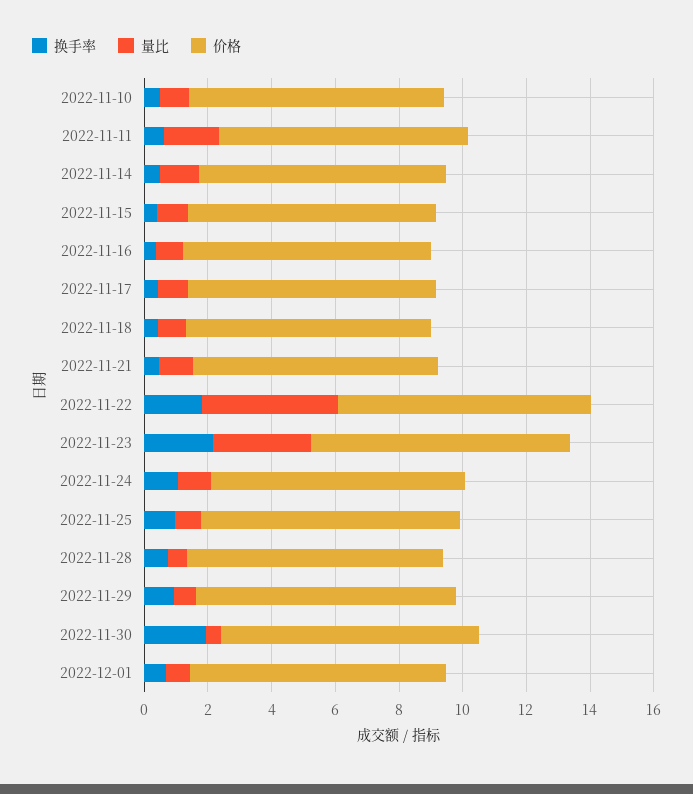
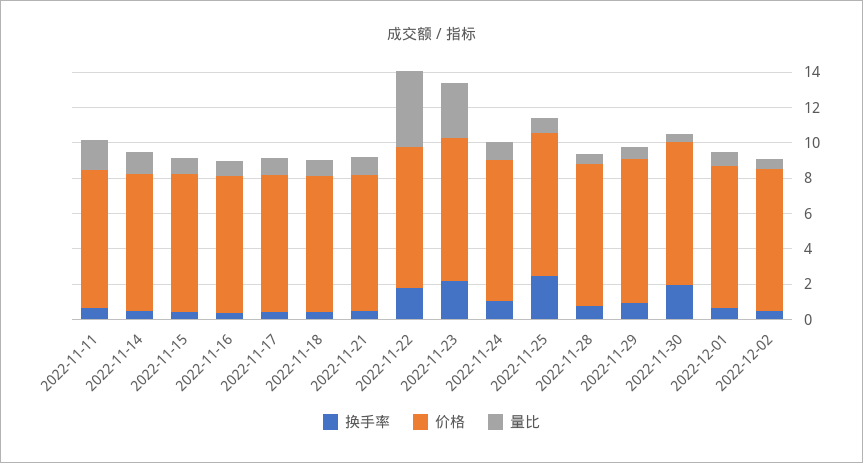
换手率, 2022-11-10: 0.5 -> none
量比, 2022-11-10: 1 -> none
价格, 2022-11-10: 8 -> none
换手率, 2022-11-25: 1 -> 2.5
换手率, 2022-12-02: none -> 0.5
价格, 2022-12-02: none -> 8
量比, 2022-12-02: none -> 0.5

